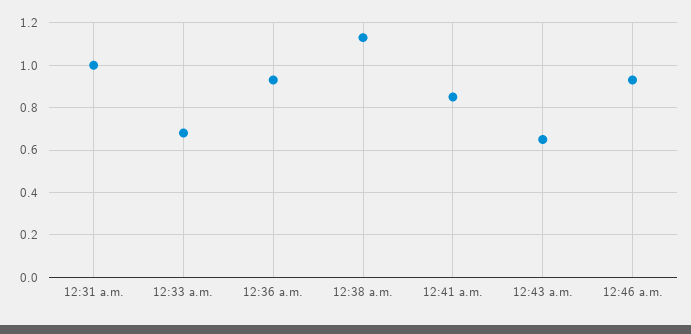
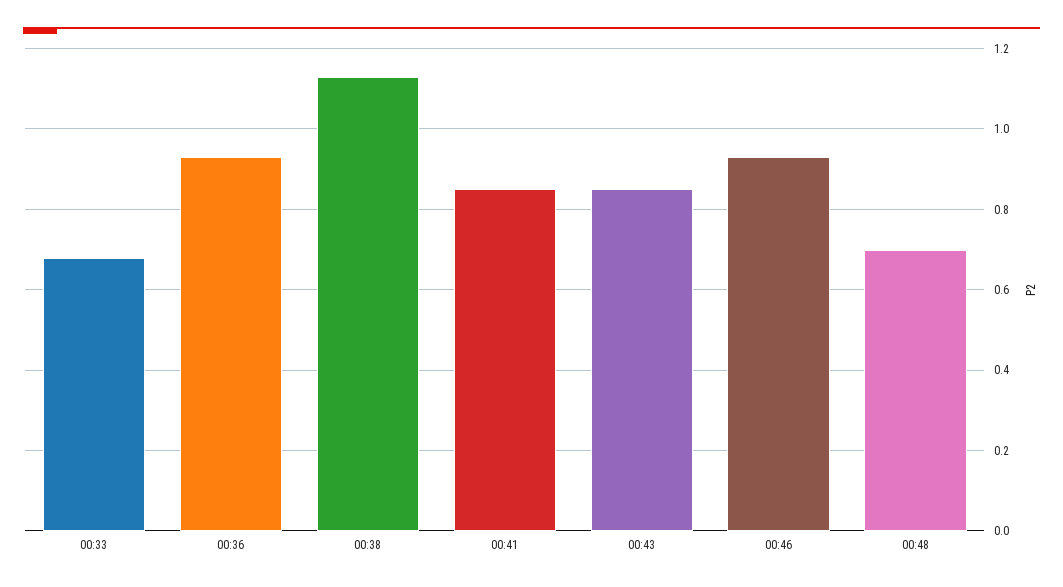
12:31 a.m.: 1 -> none
12:43 a.m.: 0.65 -> 0.85
00:48: none -> 0.7

